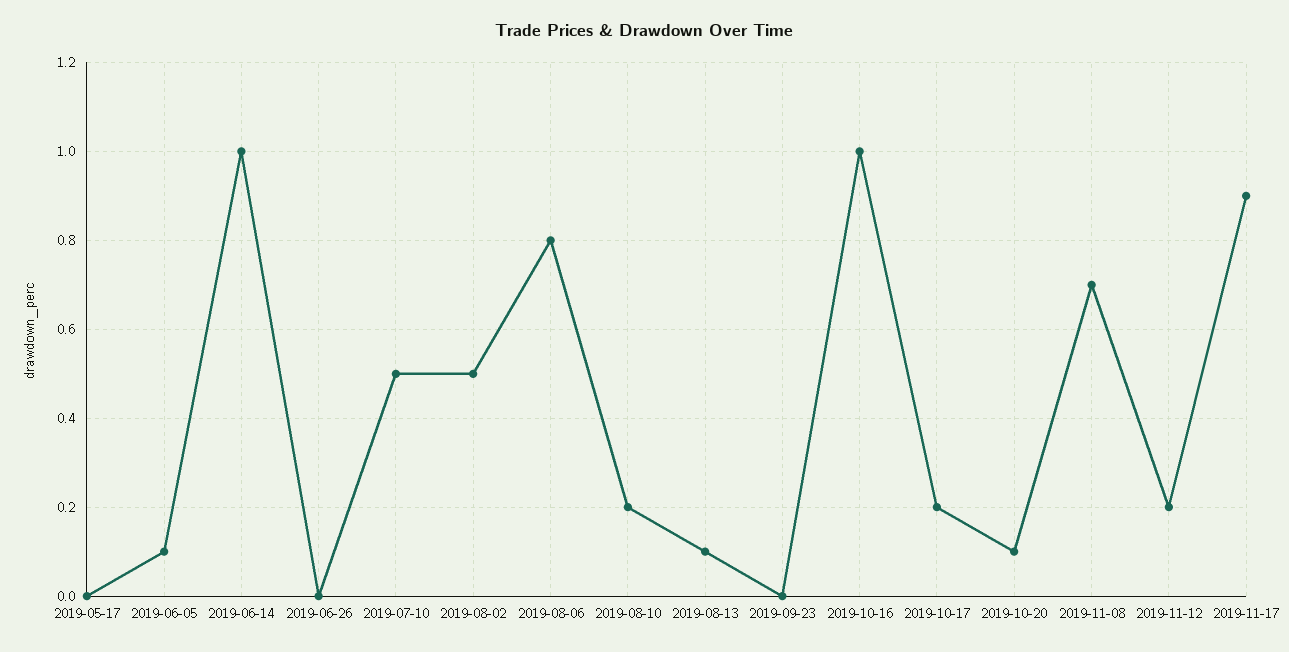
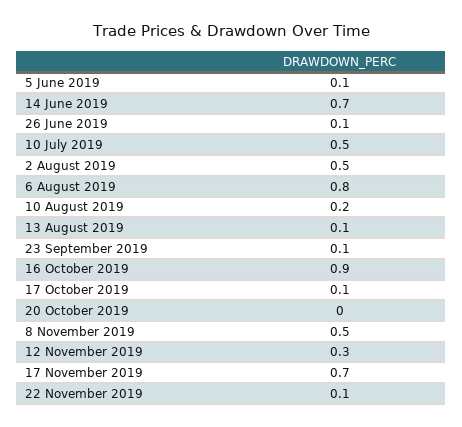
2019-05-17: 0 -> none
2019-06-14: 1 -> 0.7
2019-06-26: 0 -> 0.1
2019-09-23: 0 -> 0.1
2019-10-16: 1 -> 0.9
2019-10-17: 0.2 -> 0.1
2019-10-20: 0.1 -> 0
2019-11-08: 0.7 -> 0.5
2019-11-12: 0.2 -> 0.3
2019-11-17: 0.9 -> 0.7
22 November 2019: none -> 0.1

